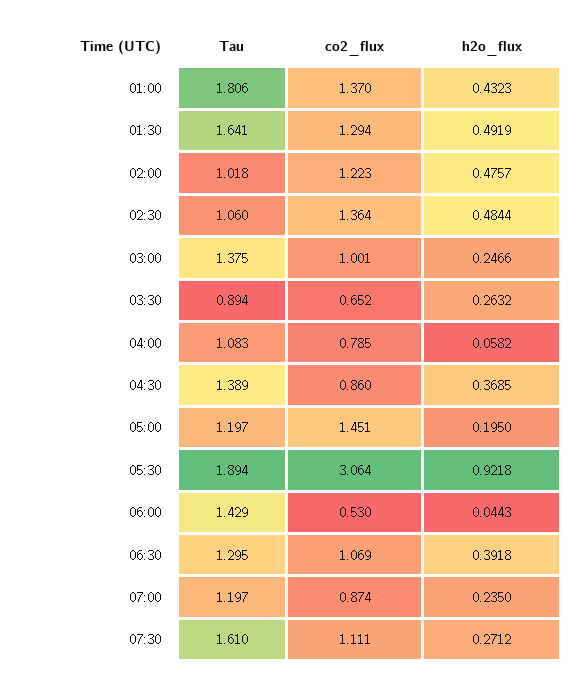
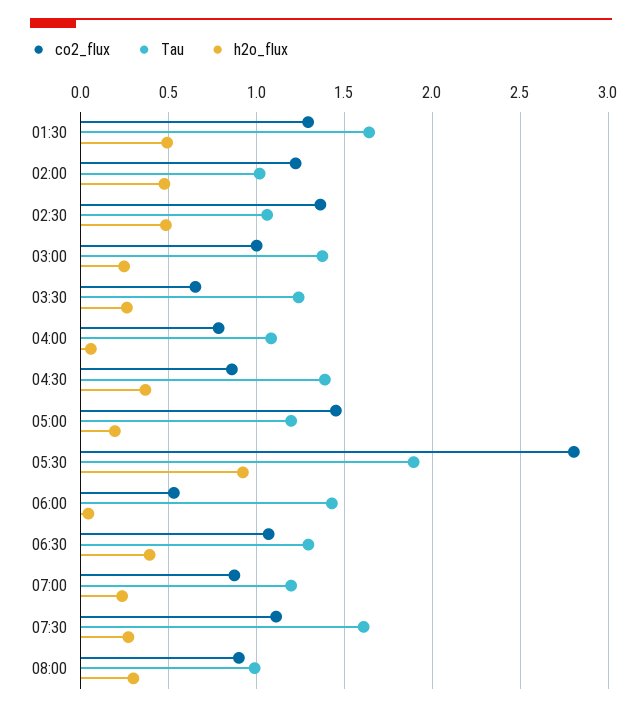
Tau, 01:00: 1.806 -> none
co2_flux, 01:00: 1.37 -> none
h2o_flux, 01:00: 0.4323 -> none
Tau, 03:30: 0.894 -> 1.25
co2_flux, 05:30: 3.064 -> 2.8
co2_flux, 08:00: none -> 0.9
Tau, 08:00: none -> 1
h2o_flux, 08:00: none -> 0.3

